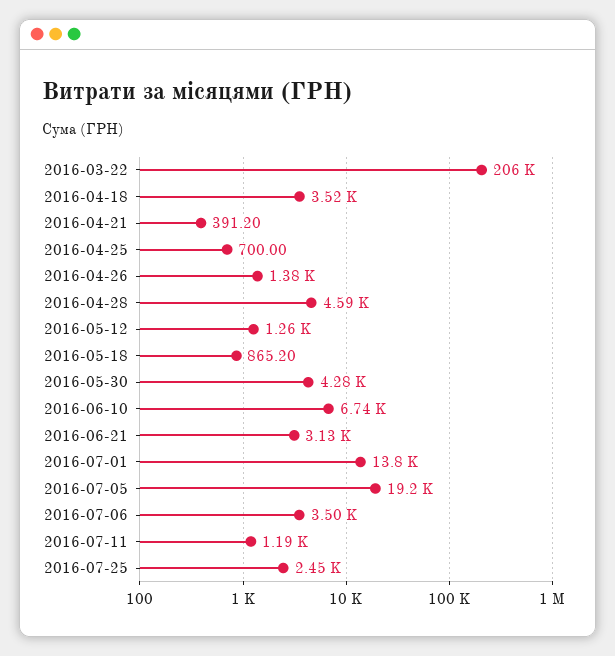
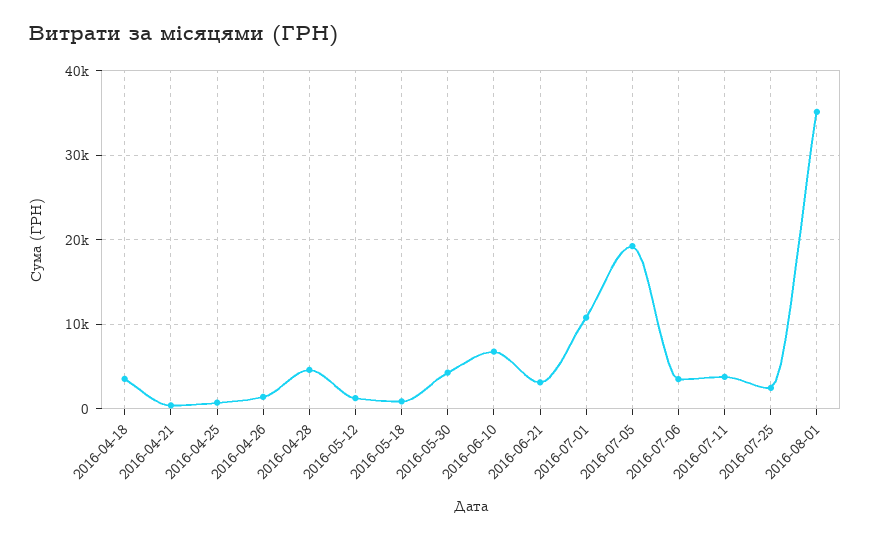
2016-03-22: 206000 -> none
2016-07-01: 13800 -> 11000
2016-07-11: 1190 -> 4000
2016-08-01: none -> 35000

